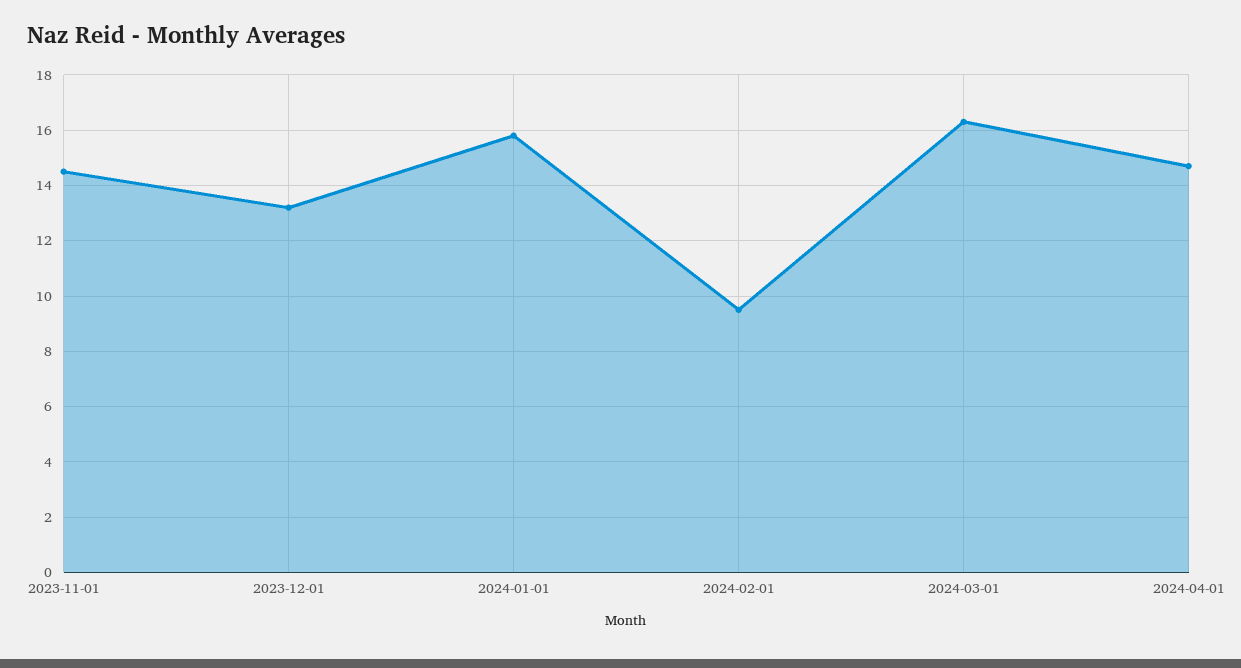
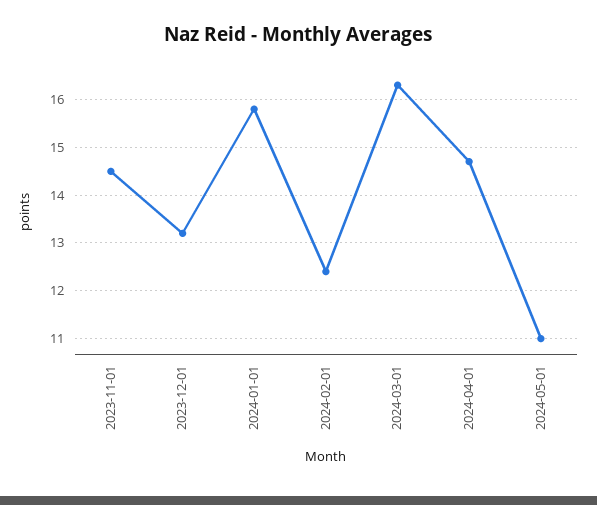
2024-02-01: 9.5 -> 12.5
2024-05-01: none -> 11

